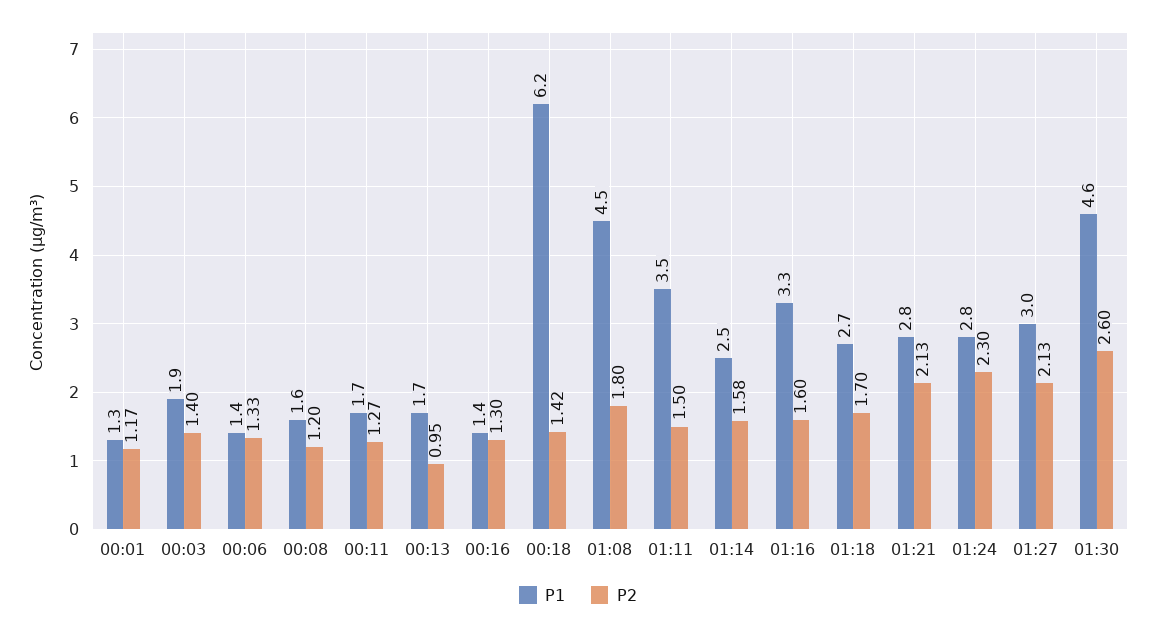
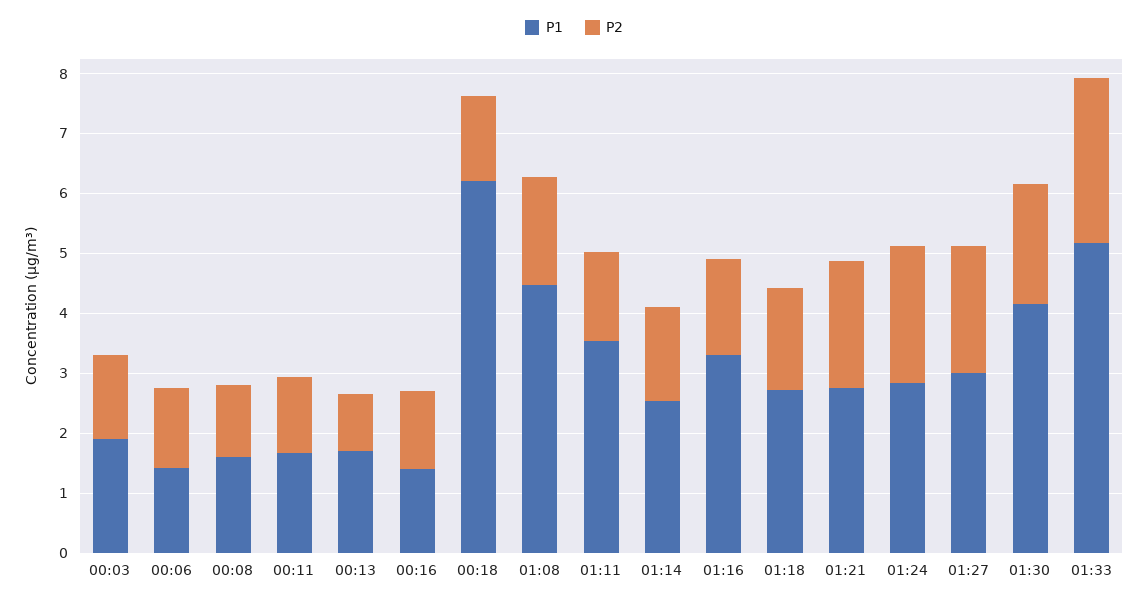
P1, 00:01: 1.3 -> none
P2, 00:01: 1.17 -> none
P1, 01:30: 4.6 -> 4.2
P2, 01:30: 2.6 -> 2
P1, 01:33: none -> 5.2
P2, 01:33: none -> 2.8

